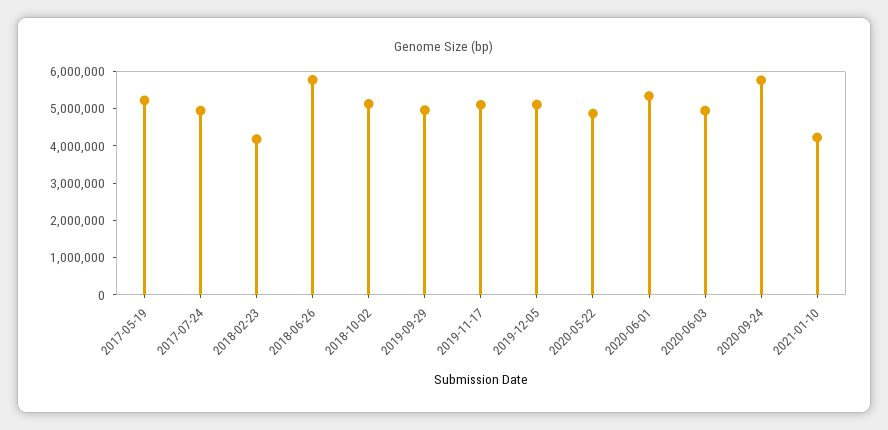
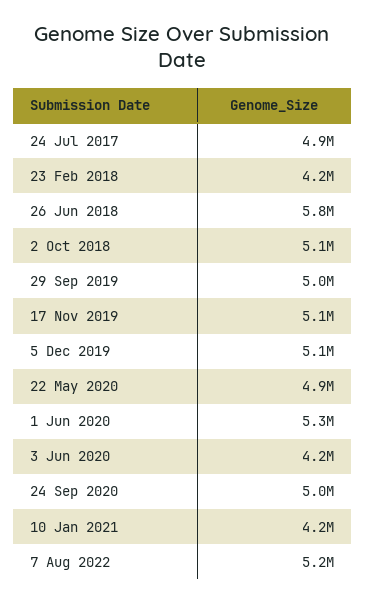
2017-05-19: 5250000 -> none
2020-06-03: 5000000 -> 4200000
2020-09-24: 5750000 -> 5000000
7 Aug 2022: none -> 5200000

